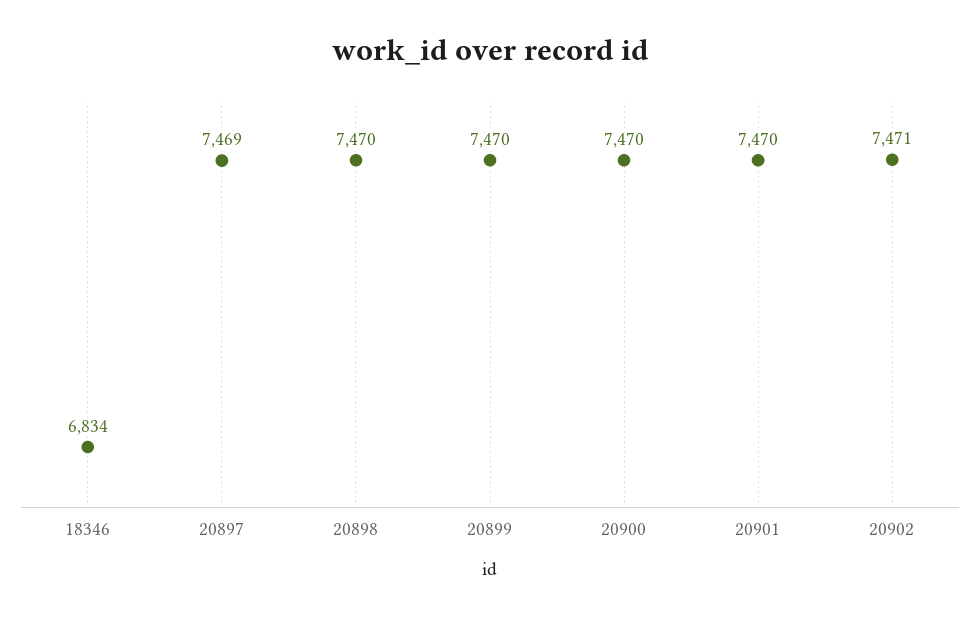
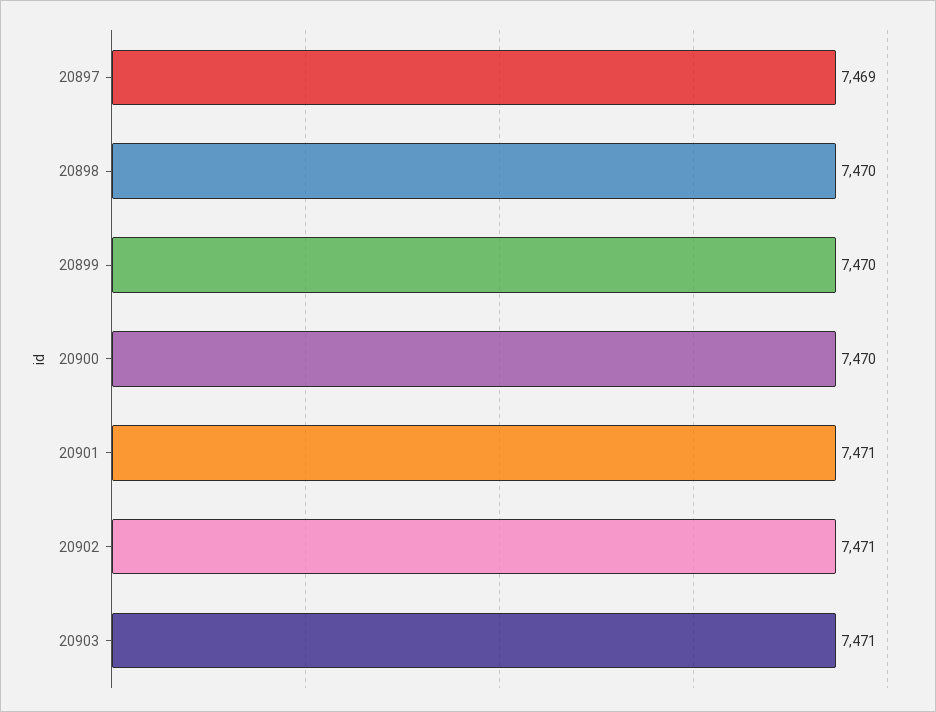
18346: 6834 -> none
20901: 7470 -> 7471
20903: none -> 7471

